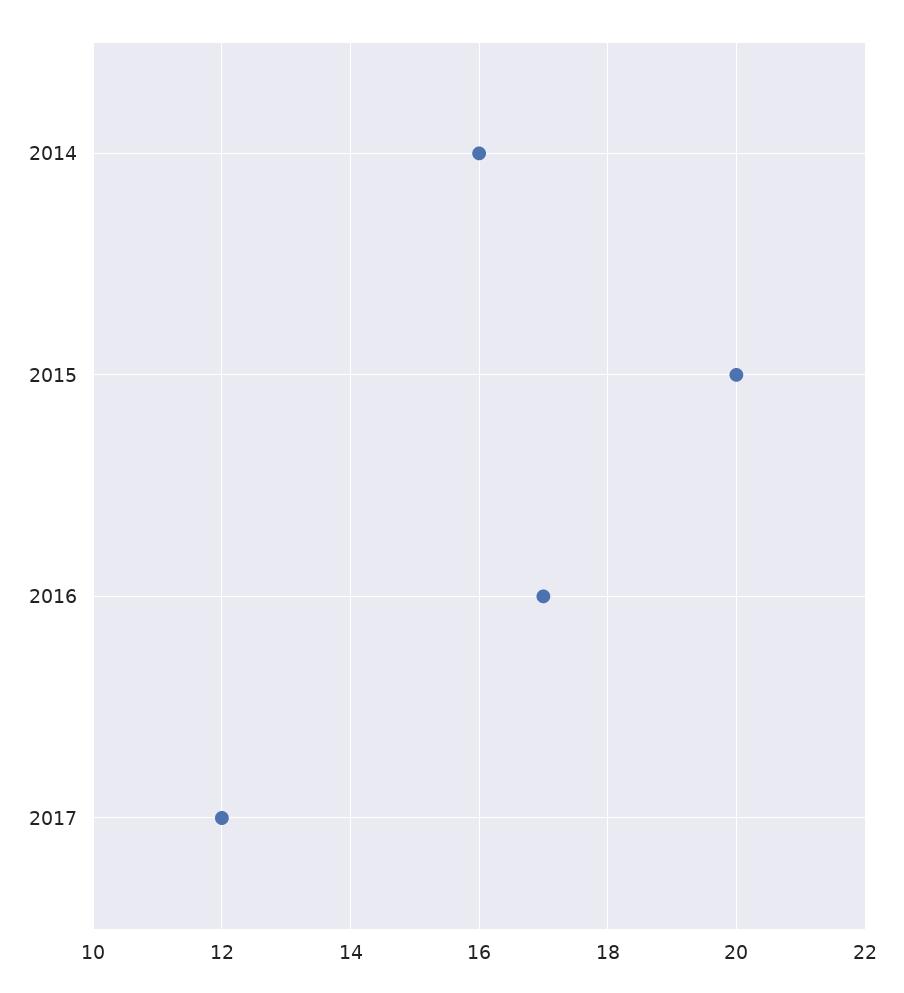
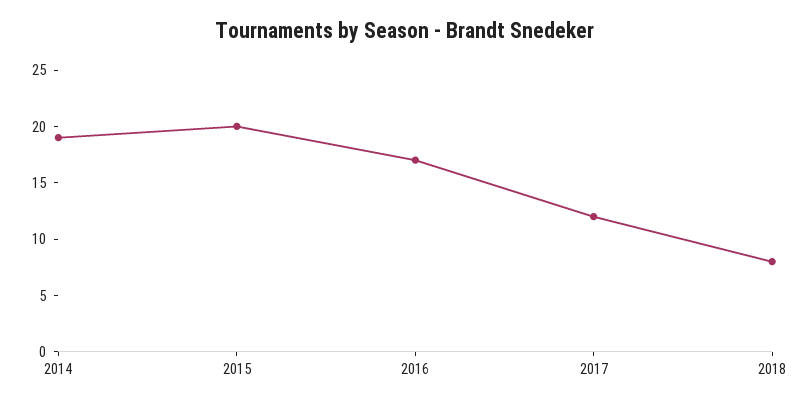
2014: 16 -> 19
2018: none -> 8

